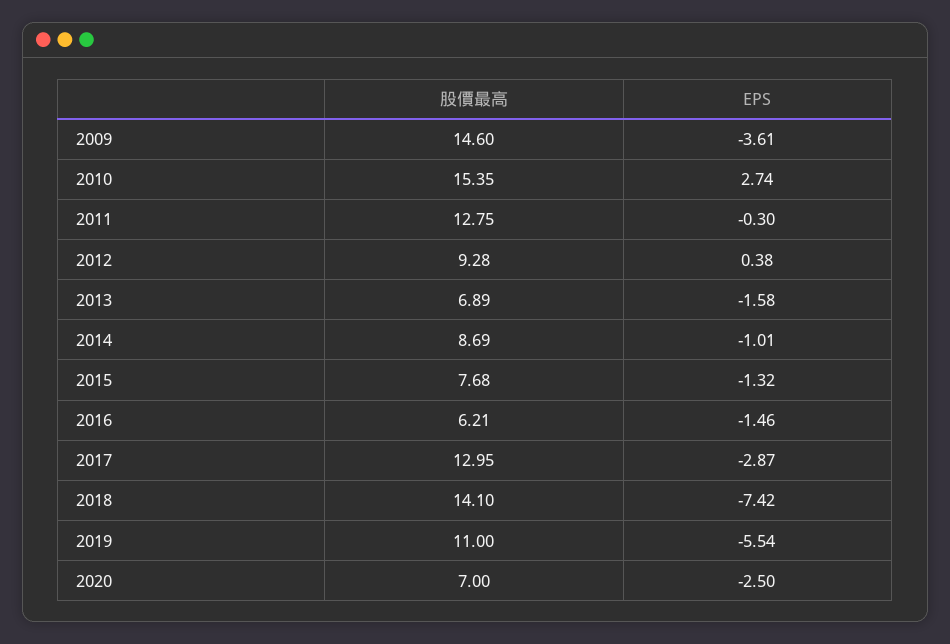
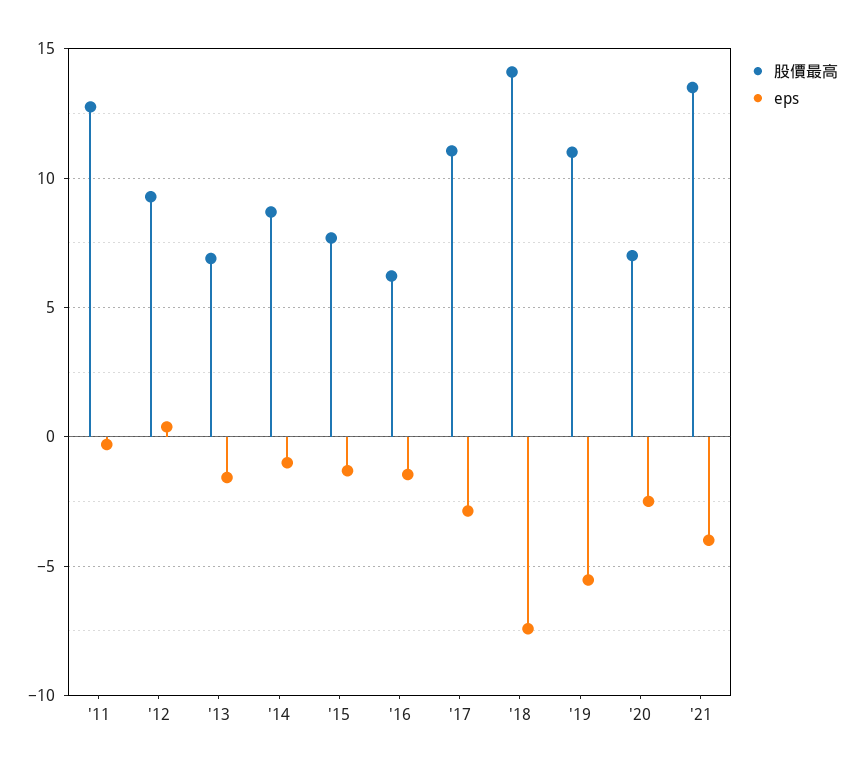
股價最高, 2009: 14.6 -> none
EPS, 2009: -3.61 -> none
股價最高, 2010: 15.35 -> none
EPS, 2010: 2.74 -> none
股價最高, 2017: 12.95 -> 11
股價最高, '21: none -> 13.5
EPS, '21: none -> -4

